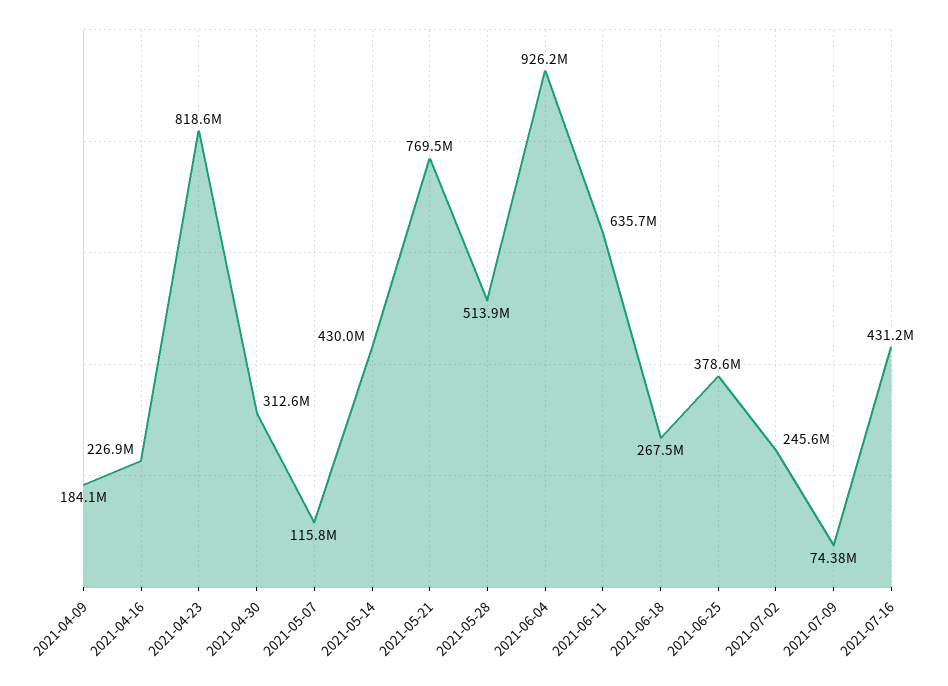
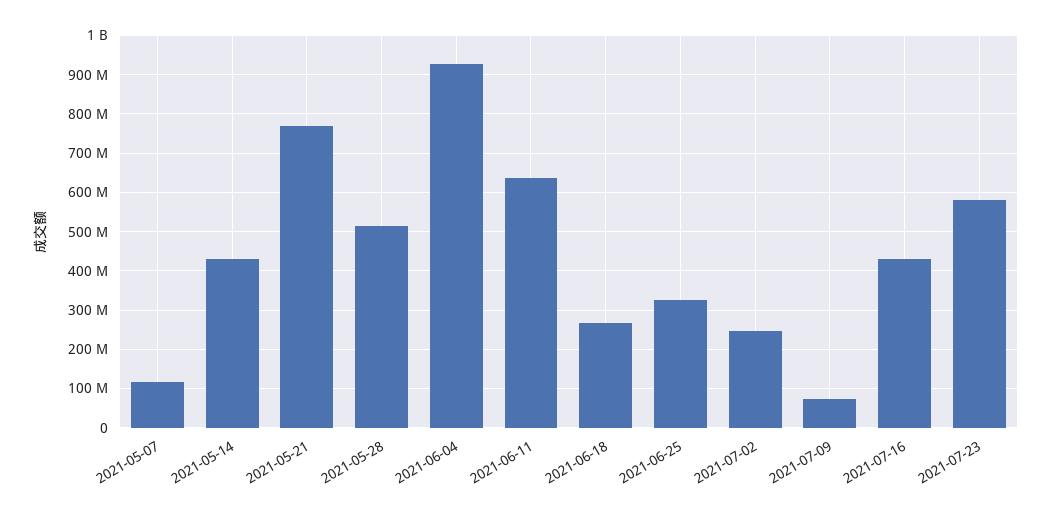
2021-04-09: 184100000 -> none
2021-04-16: 226900000 -> none
2021-04-23: 818600000 -> none
2021-04-30: 312600000 -> none
2021-06-25: 378600000 -> 320000000
2021-07-23: none -> 580000000

